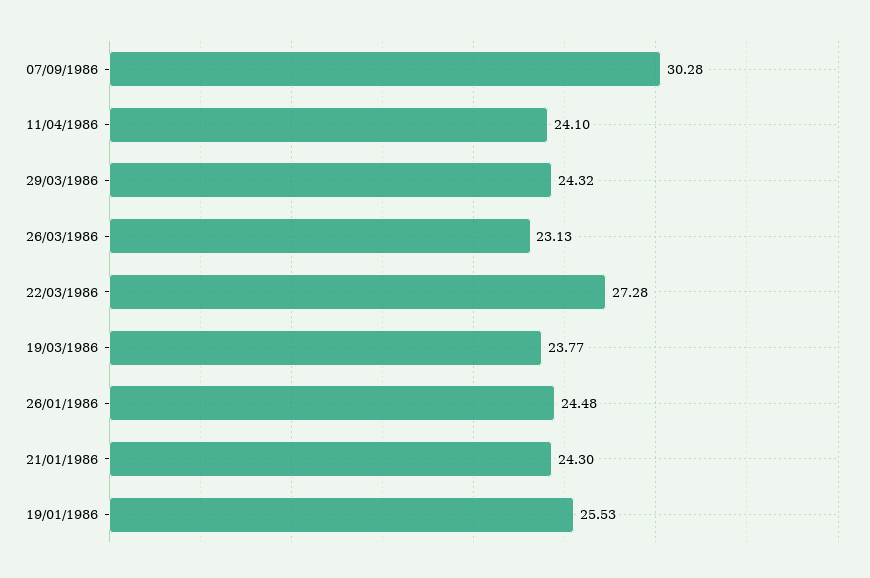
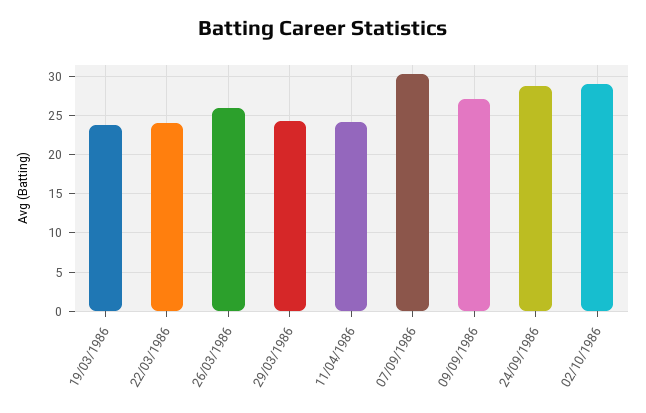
26/03/1986: 23.13 -> 26
22/03/1986: 27.28 -> 24
26/01/1986: 24.48 -> none
21/01/1986: 24.3 -> none
19/01/1986: 25.53 -> none
09/09/1986: none -> 27
24/09/1986: none -> 29
02/10/1986: none -> 29

